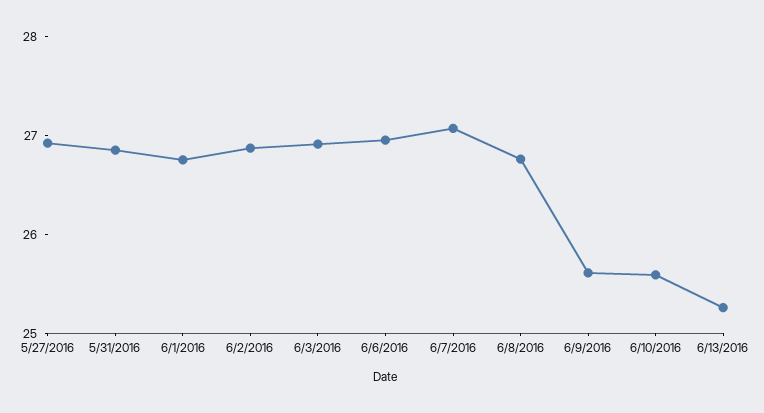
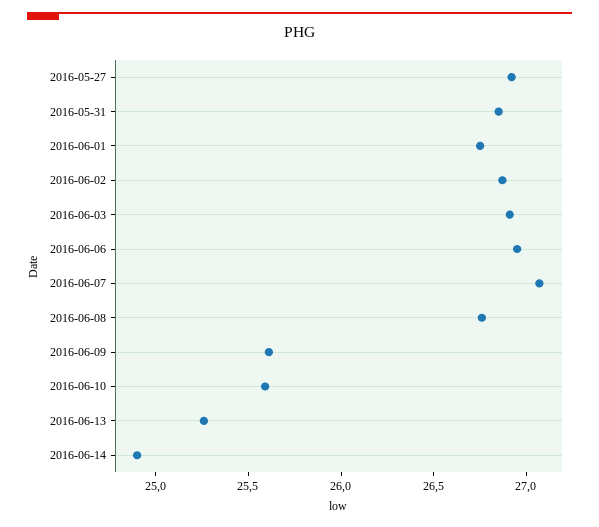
2016-06-14: none -> 24.9

